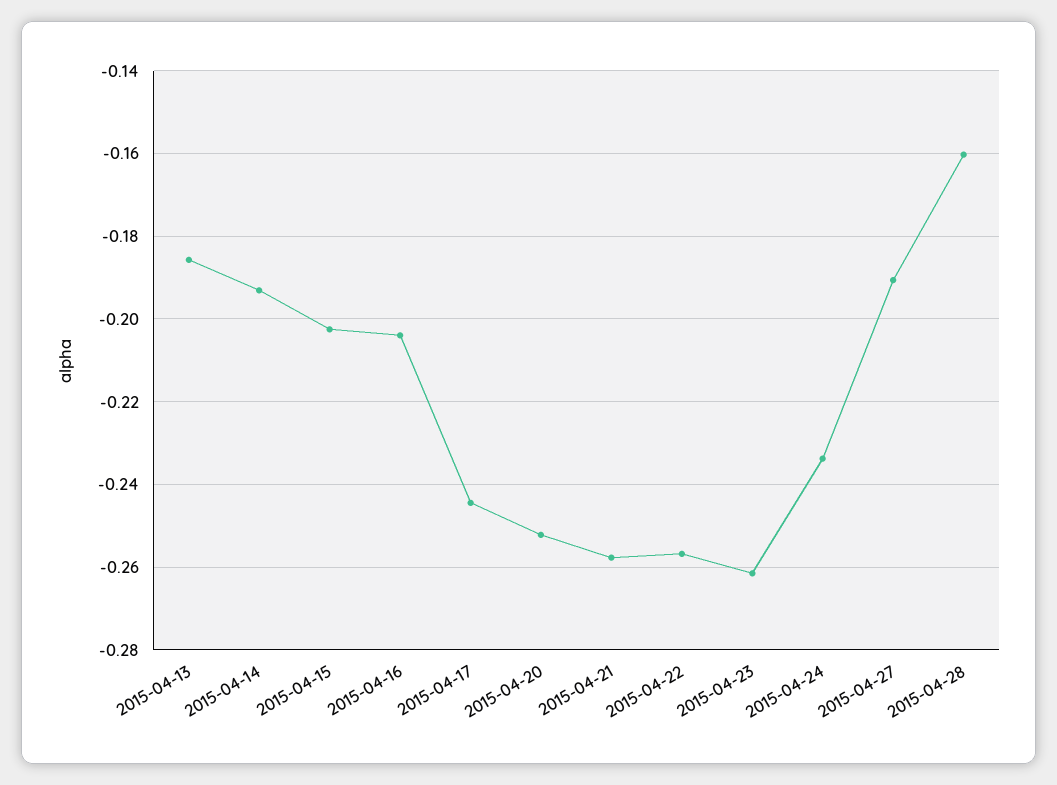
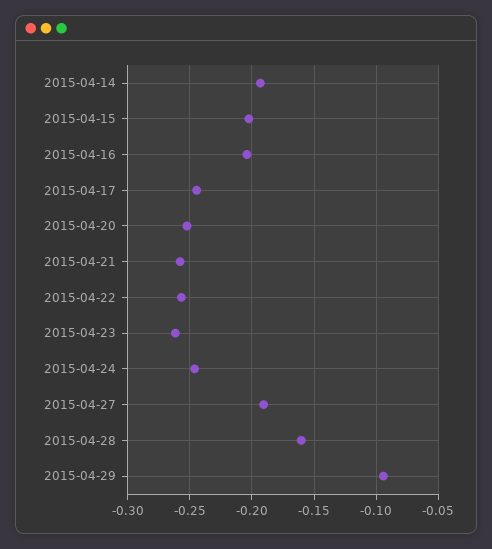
2015-04-13: -0.186 -> none
2015-04-24: -0.234 -> -0.245
2015-04-29: none -> -0.095

